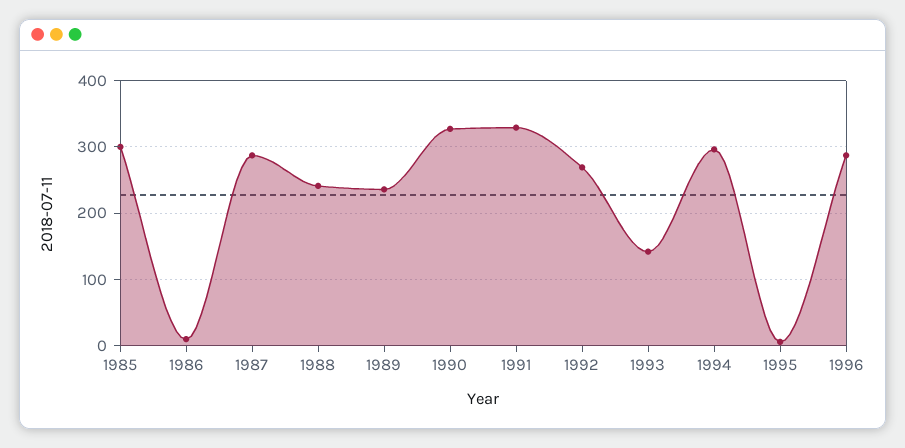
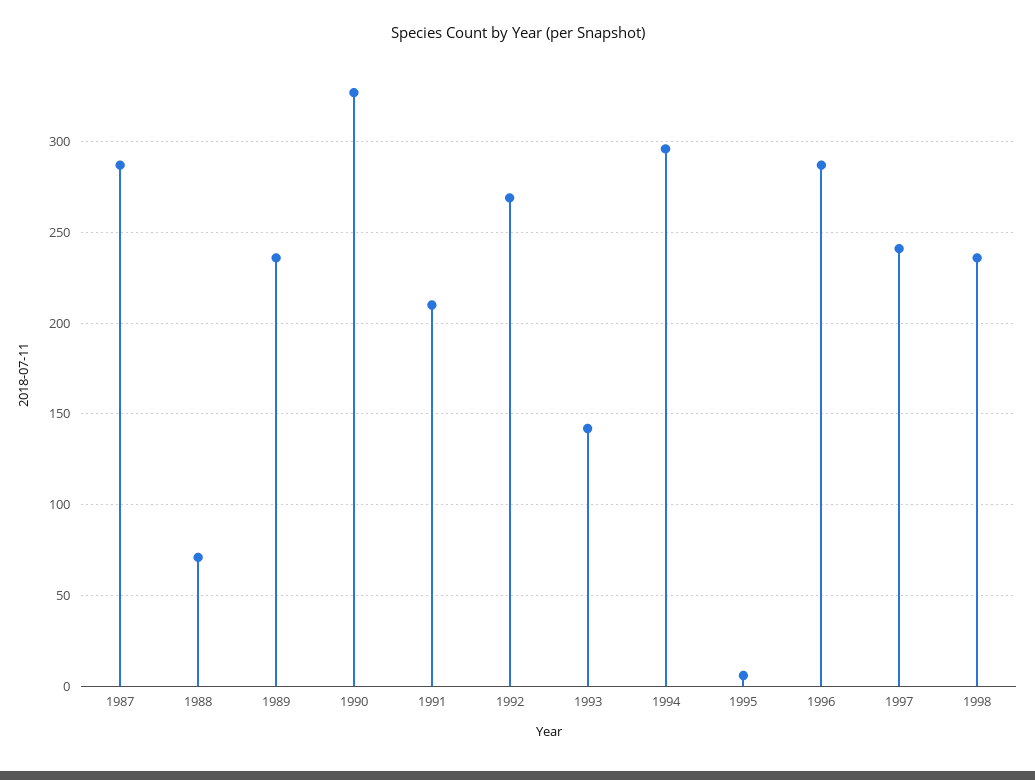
1985: 300 -> none
1986: 10 -> none
1988: 240 -> 70
1991: 330 -> 210
1997: none -> 240
1998: none -> 235

